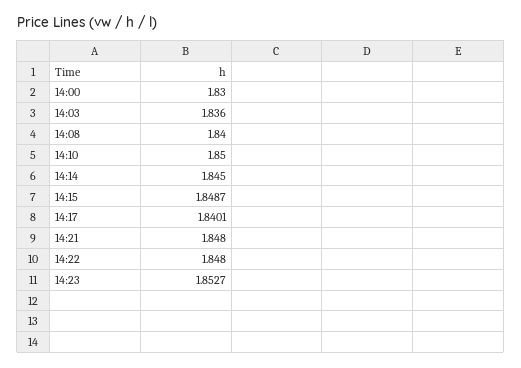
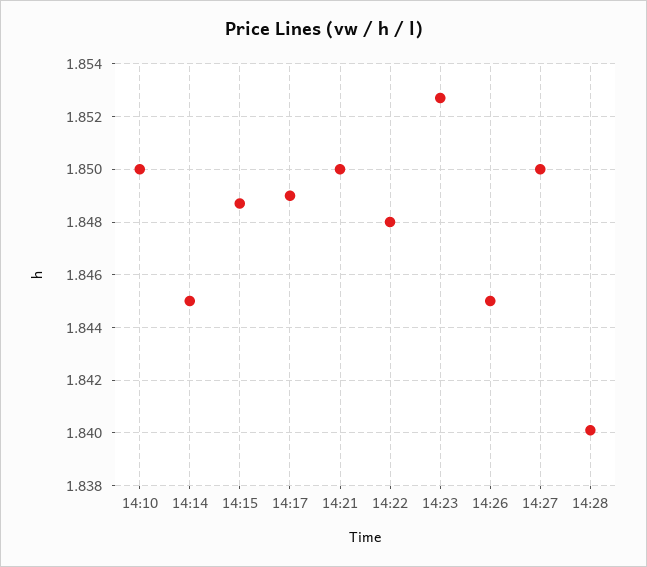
14:00: 1.83 -> none
14:03: 1.836 -> none
14:08: 1.84 -> none
14:17: 1.8401 -> 1.849
14:21: 1.848 -> 1.85
14:26: none -> 1.845
14:27: none -> 1.85
14:28: none -> 1.84

